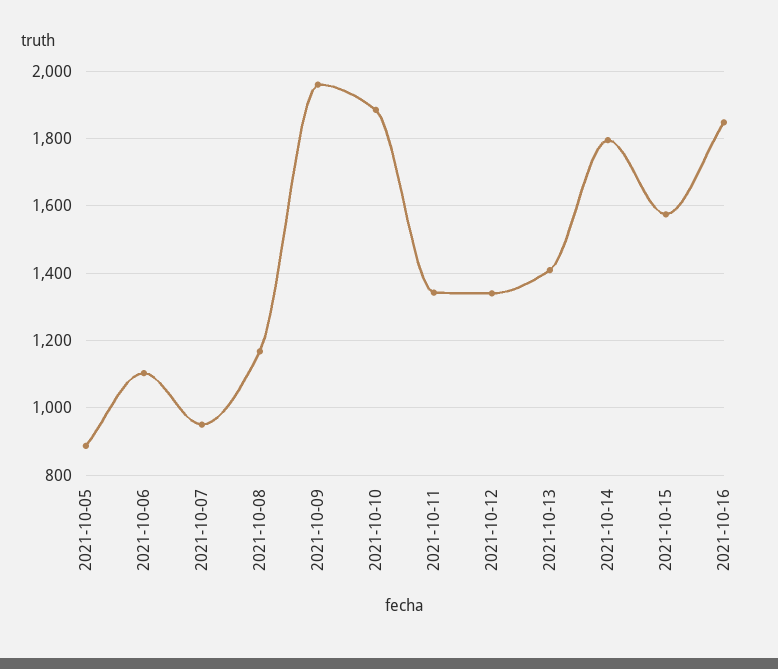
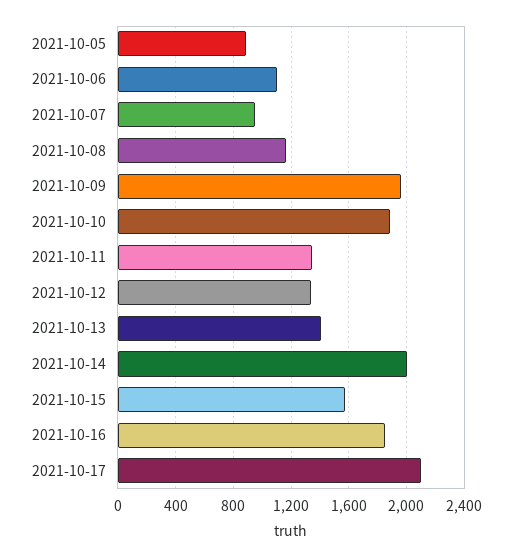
2021-10-14: 1800 -> 2000
2021-10-17: none -> 2100

